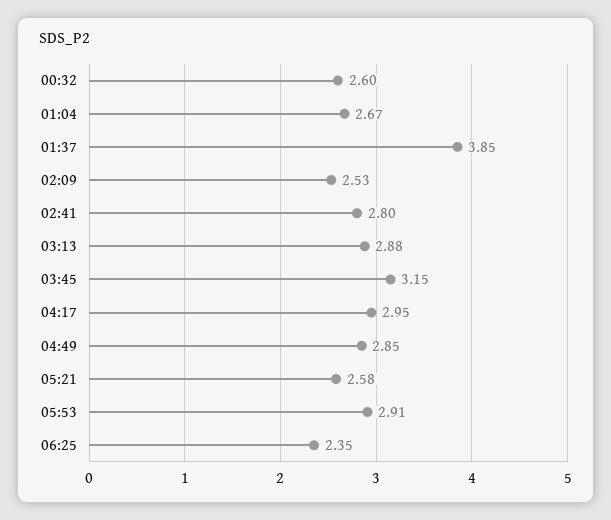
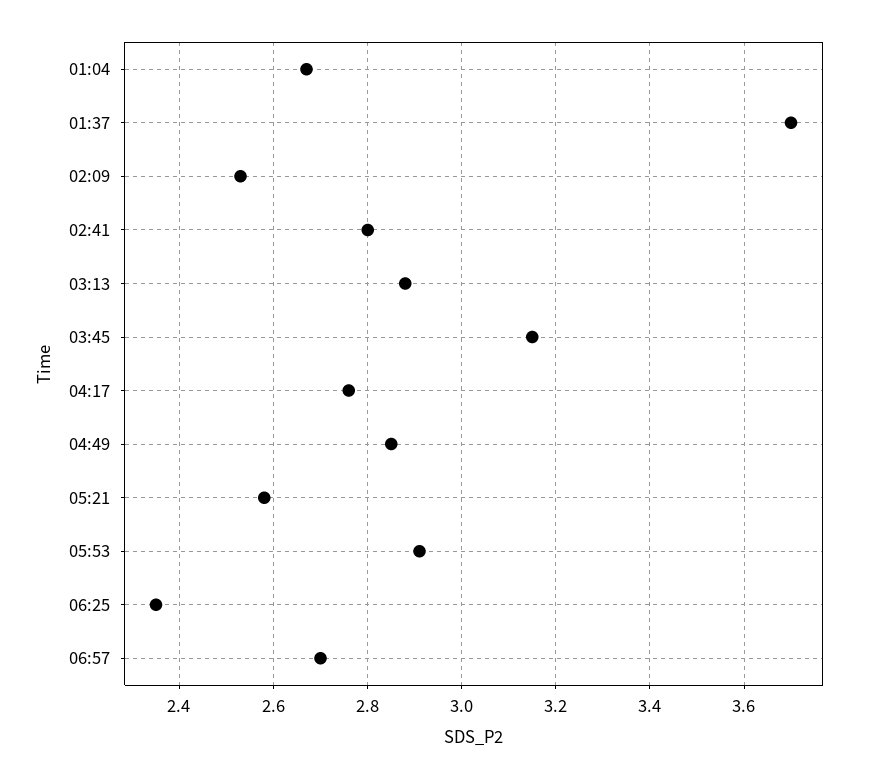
00:32: 2.6 -> none
01:37: 3.85 -> 3.7
04:17: 2.95 -> 2.75
06:57: none -> 2.7

